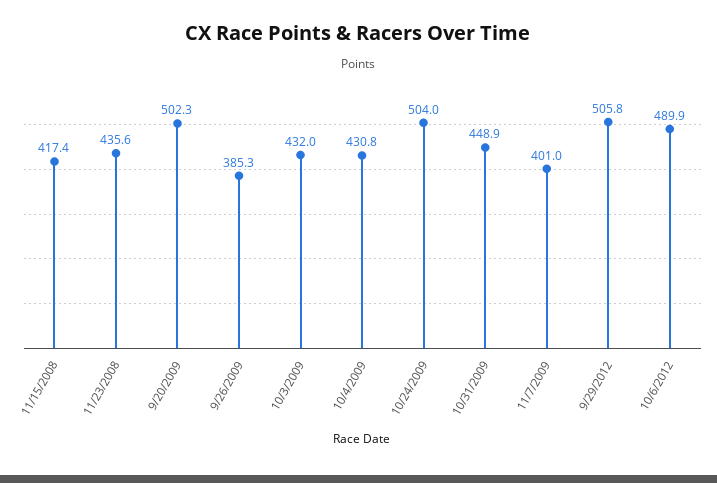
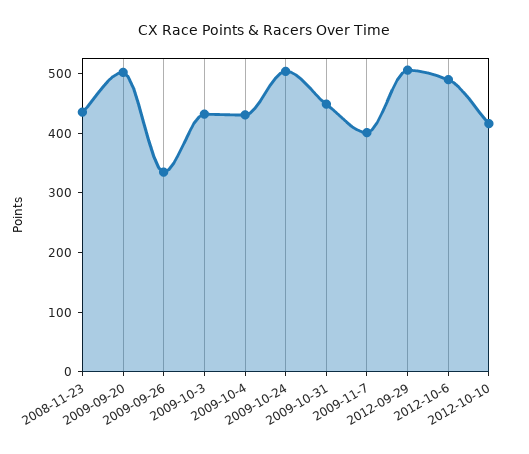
11/15/2008: 417.4 -> none
9/26/2009: 385.3 -> 340
2012-10-10: none -> 420

